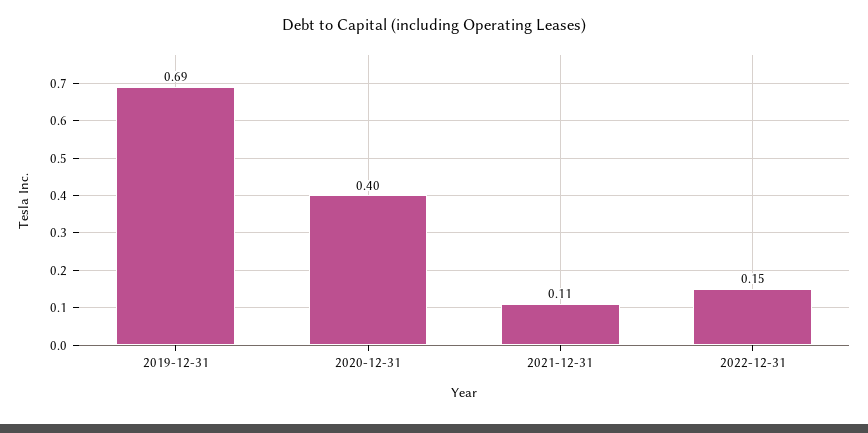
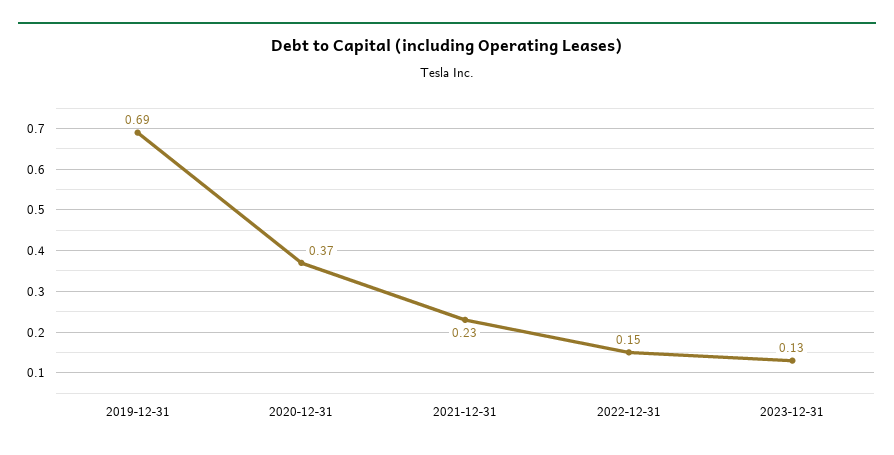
2020-12-31: 0.4 -> 0.37
2021-12-31: 0.11 -> 0.23
2023-12-31: none -> 0.13

